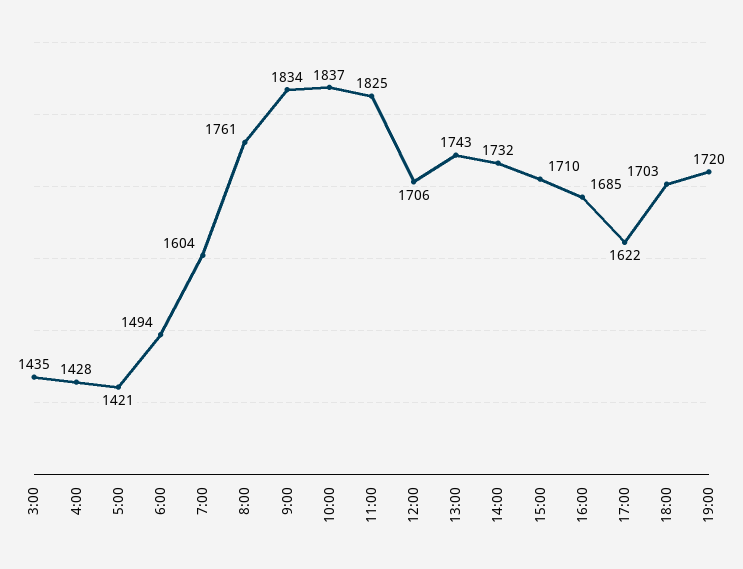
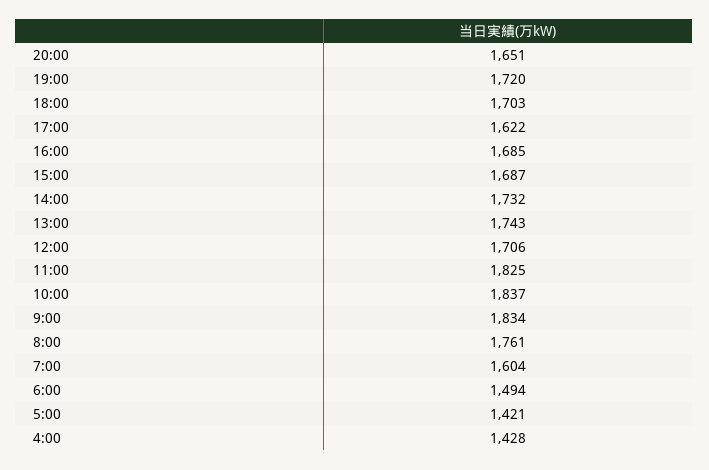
3:00: 1435 -> none
15:00: 1710 -> 1687
20:00: none -> 1651

